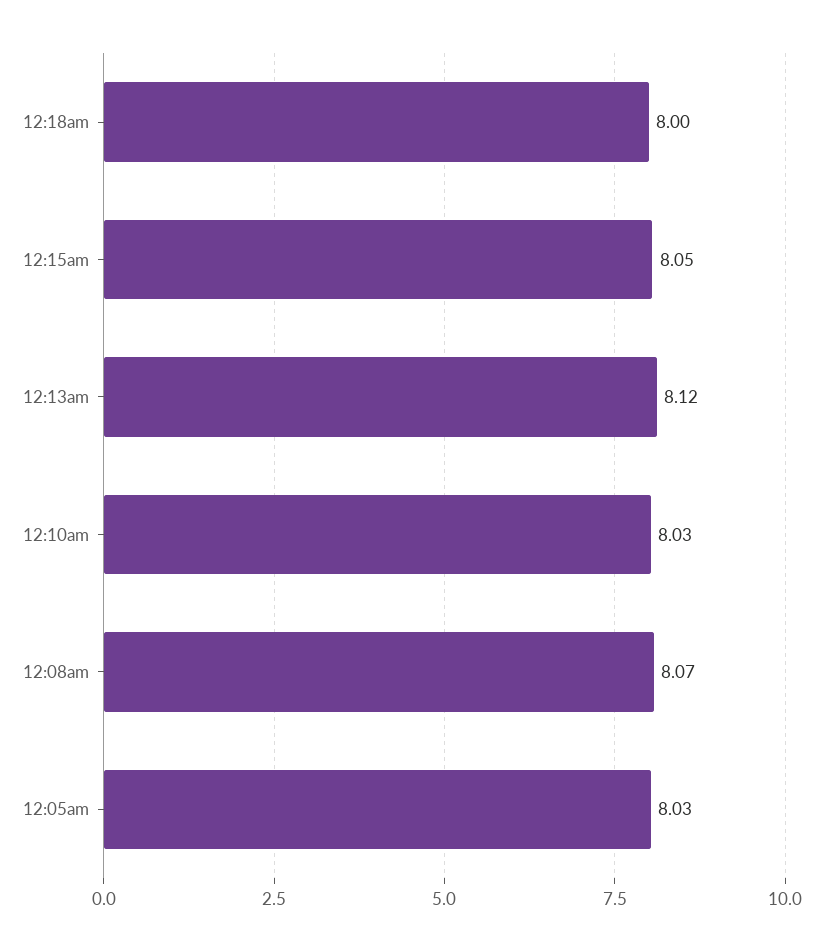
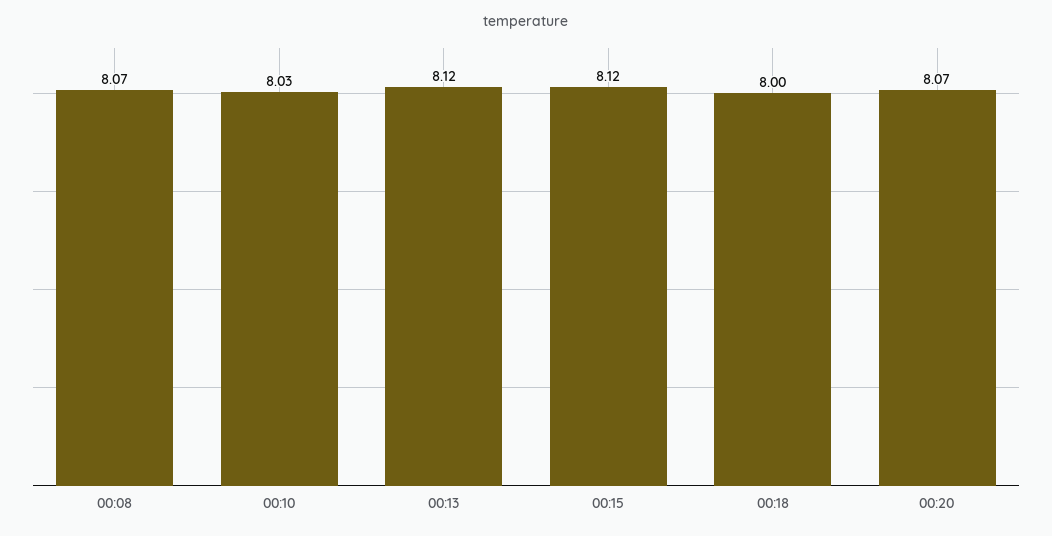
12:15am: 8.05 -> 8.12
12:05am: 8.03 -> none
00:20: none -> 8.07

